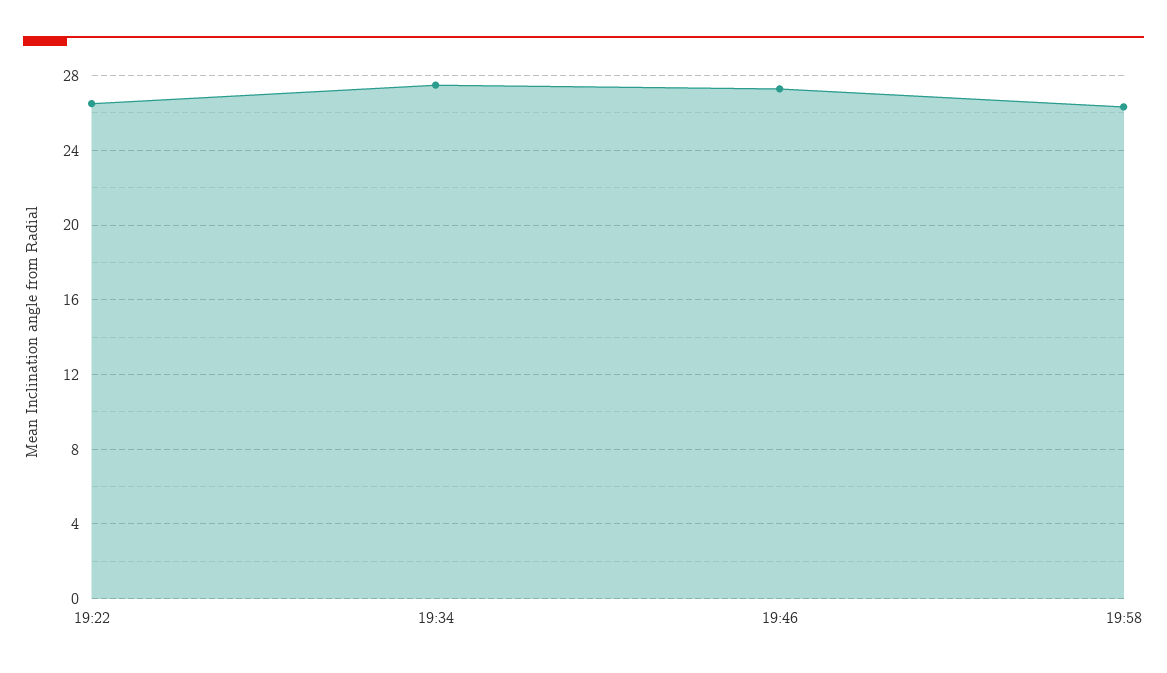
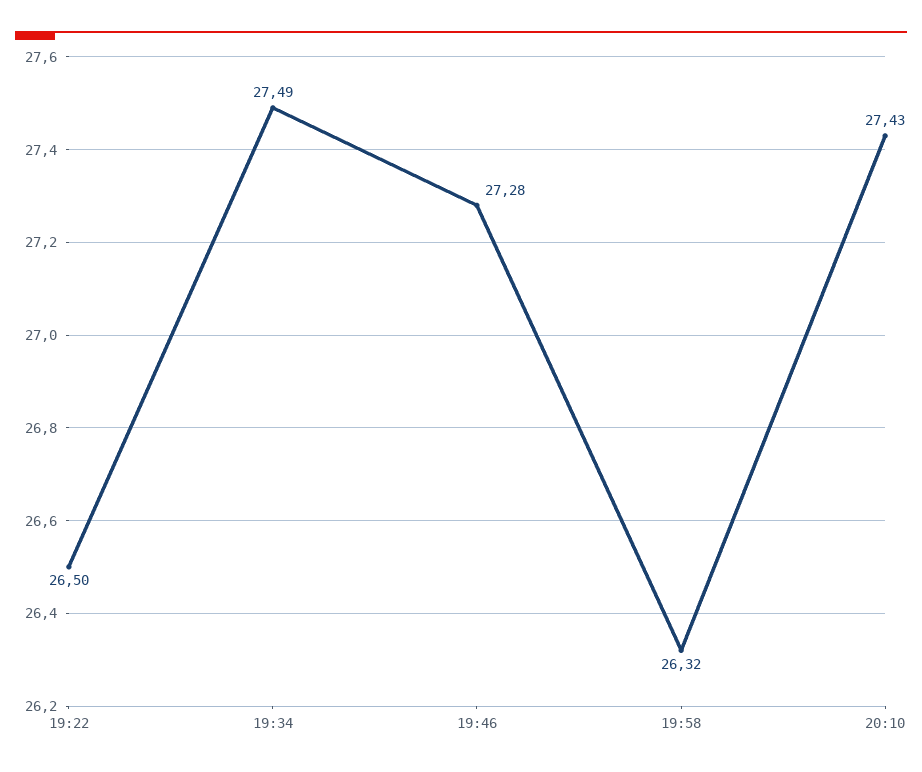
20:10: none -> 27.43

